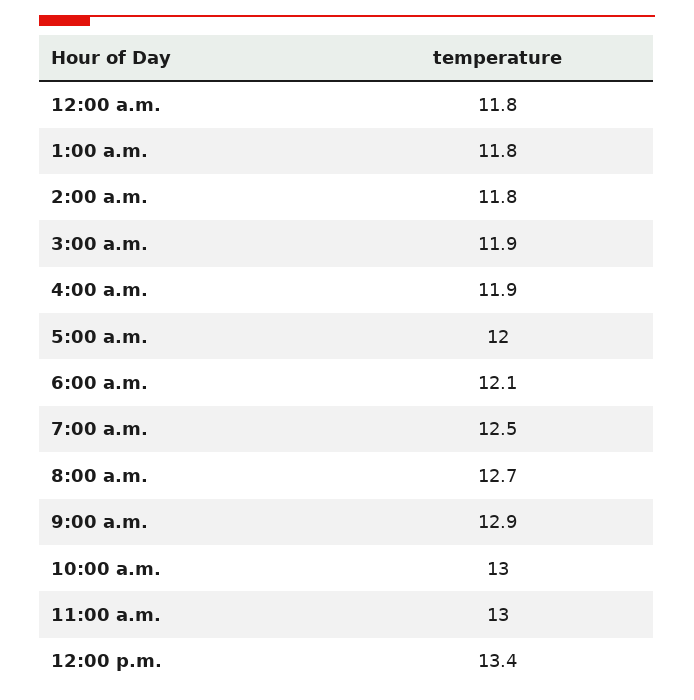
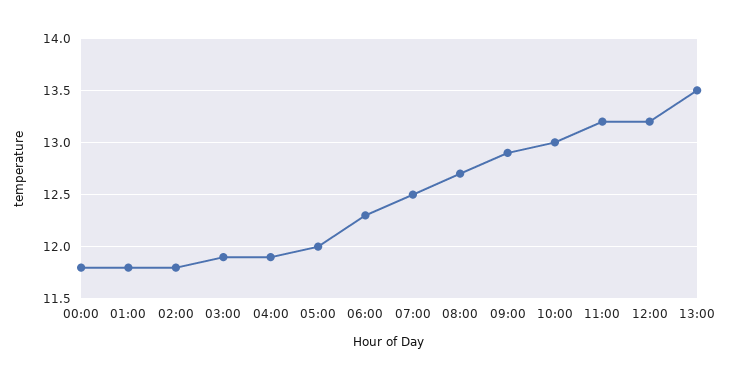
6:00 a.m.: 12.1 -> 12.3
11:00 a.m.: 13 -> 13.2
12:00 p.m.: 13.4 -> 13.2
13:00: none -> 13.5

